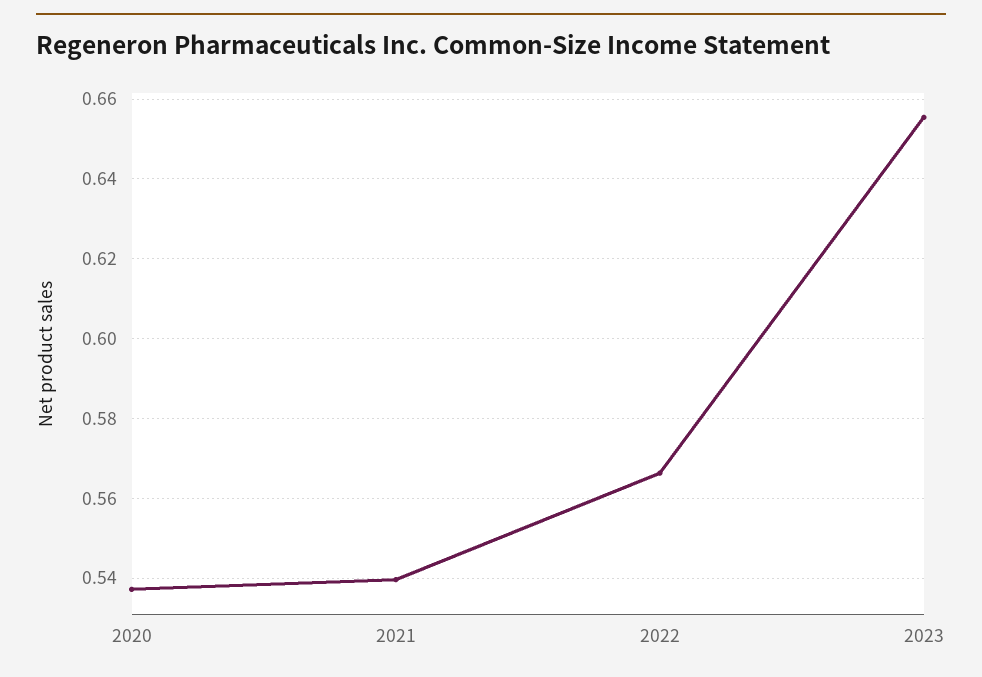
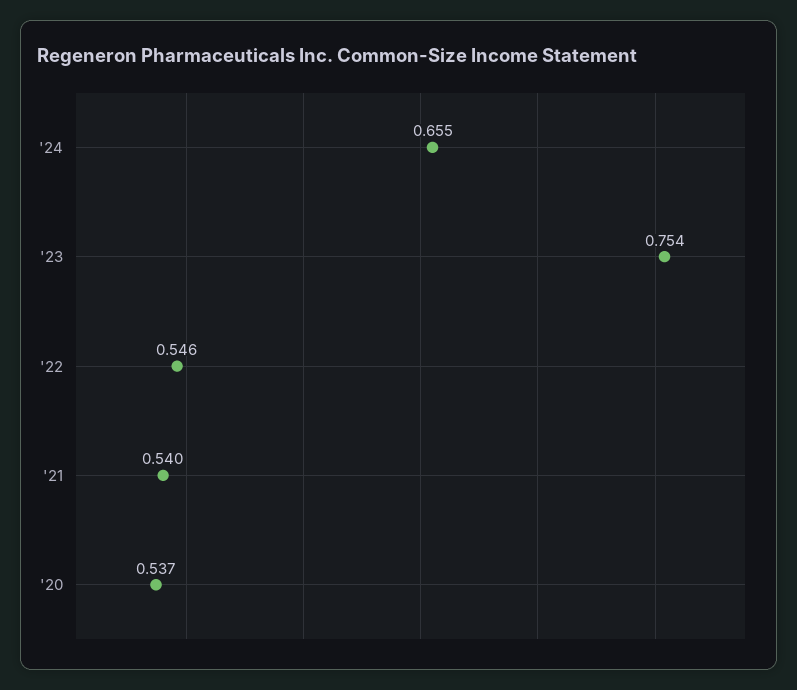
2022: 0.566 -> 0.546
2023: 0.656 -> 0.754
'24: none -> 0.655

